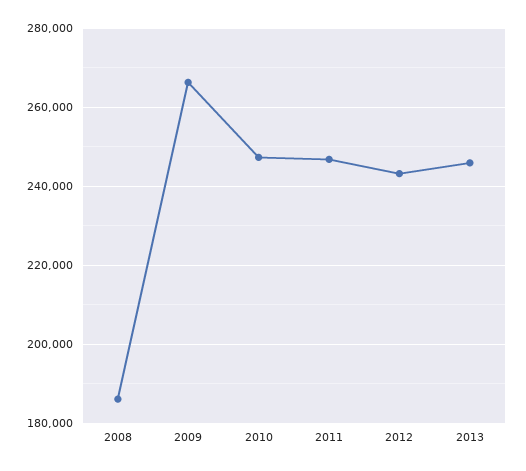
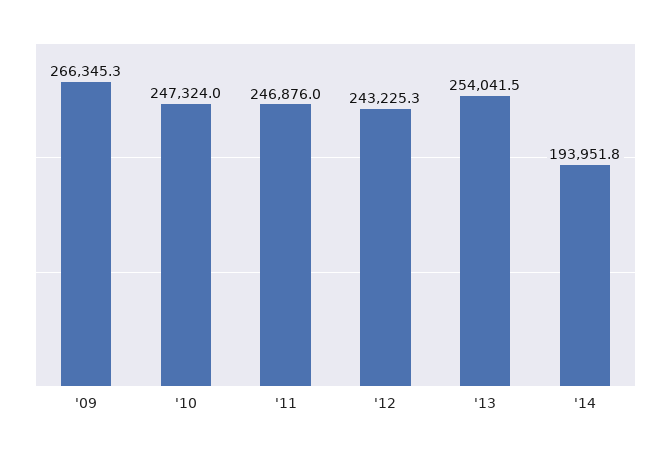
2008: 186000 -> none
2013: 246000 -> 254041.5
'14: none -> 193951.8

